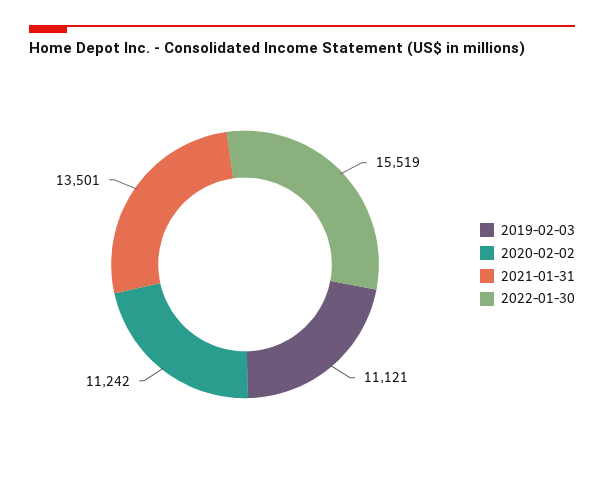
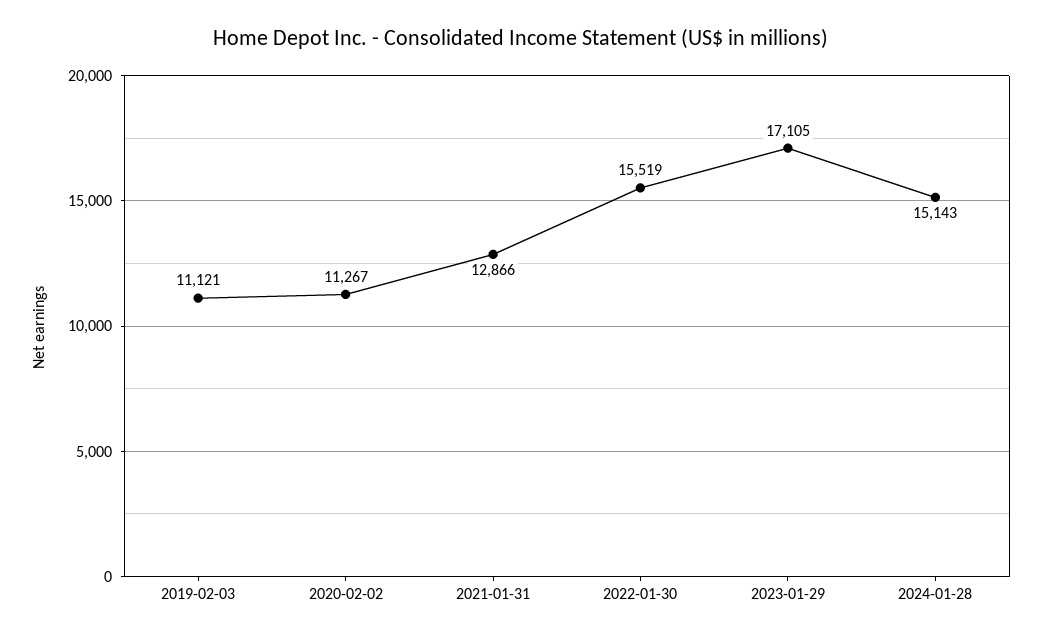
2020-02-02: 11242 -> 11267
2021-01-31: 13501 -> 12866
2023-01-29: none -> 17105
2024-01-28: none -> 15143

